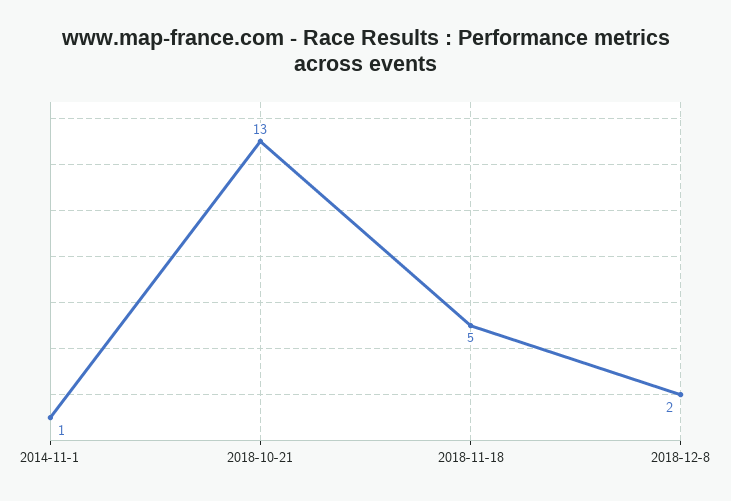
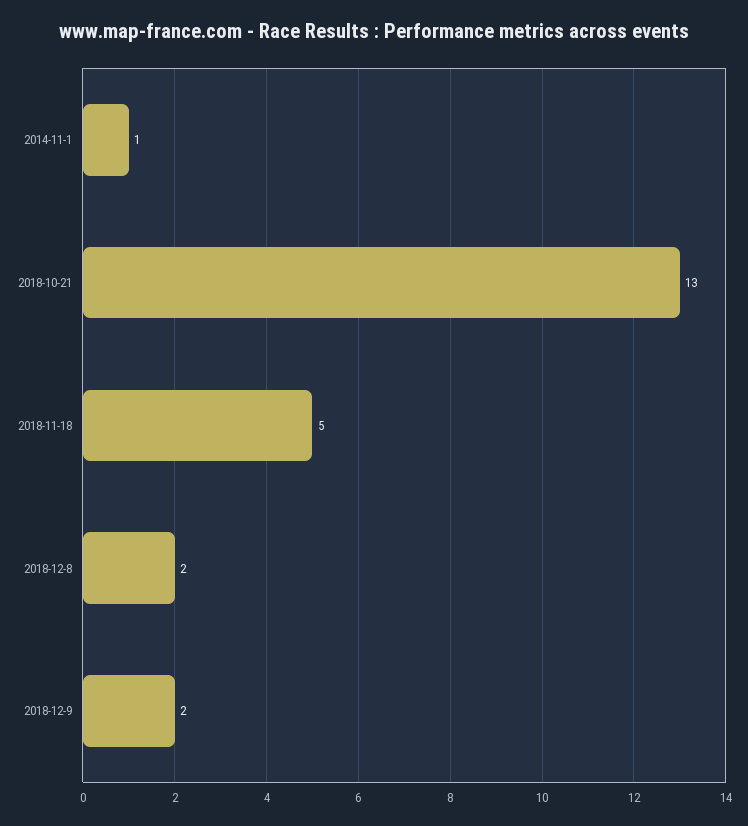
2018-12-9: none -> 2

